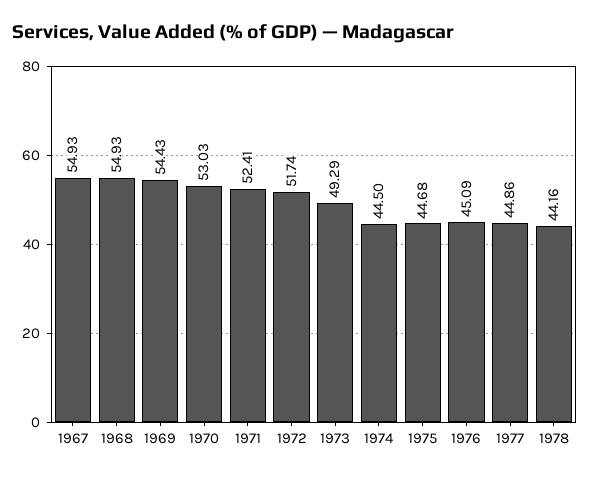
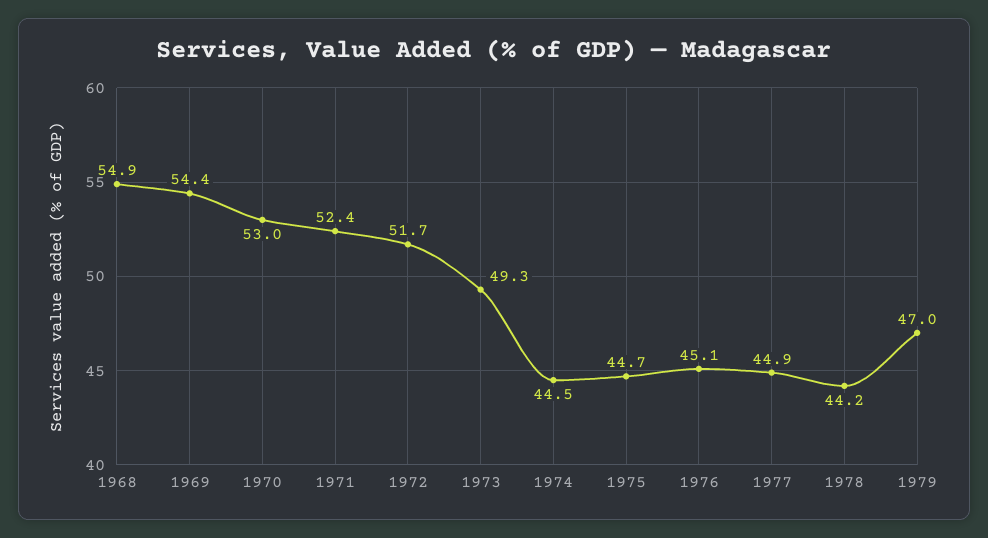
1967: 54.93 -> none
1979: none -> 47

